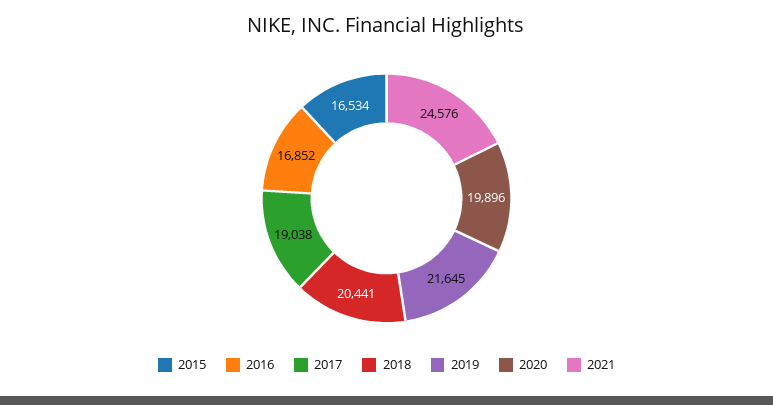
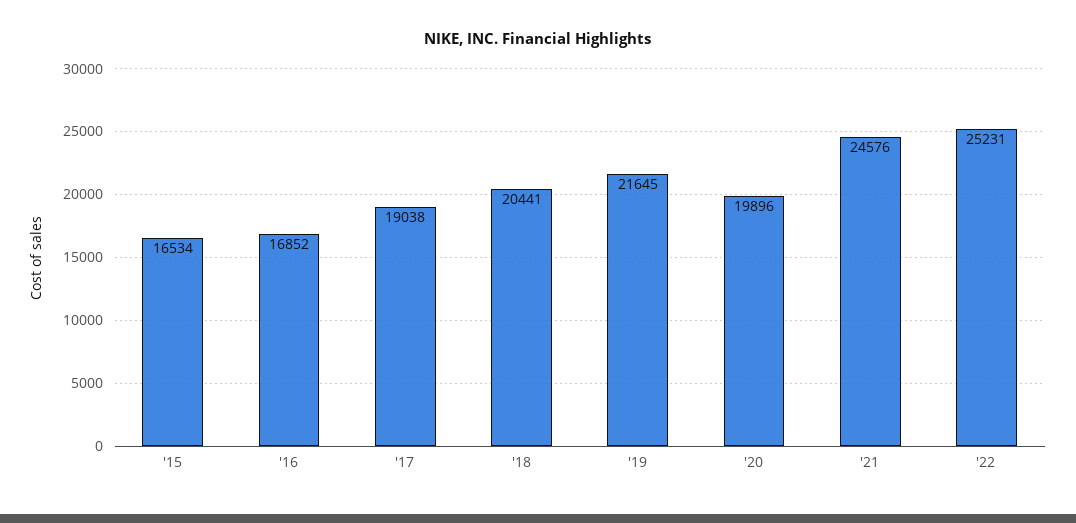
'22: none -> 25231

